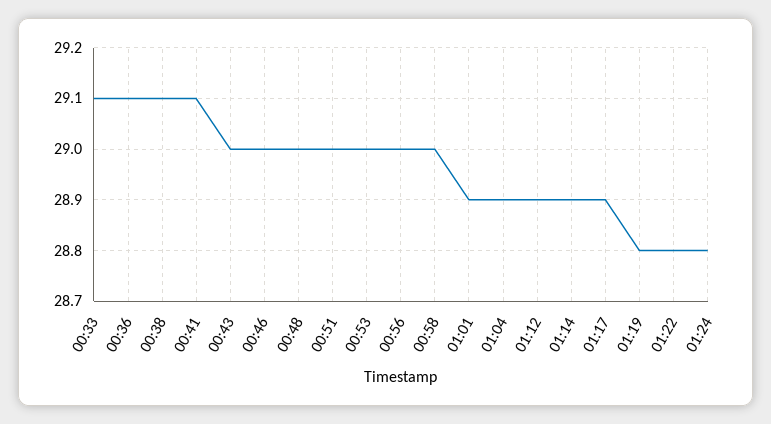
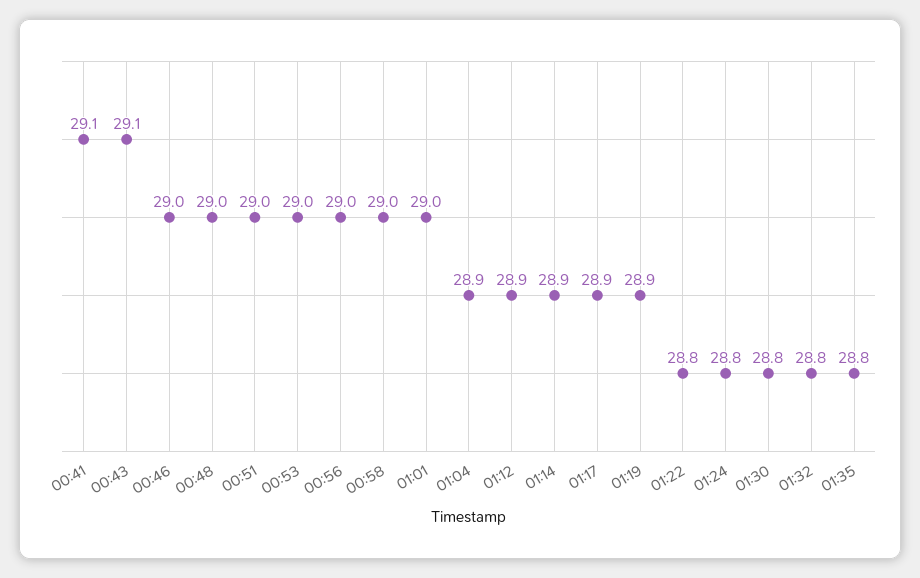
00:33: 29.1 -> none
00:36: 29.1 -> none
00:38: 29.1 -> none
00:43: 29 -> 29.1
01:01: 28.9 -> 29
01:19: 28.8 -> 28.9
01:30: none -> 28.8
01:32: none -> 28.8
01:35: none -> 28.8

